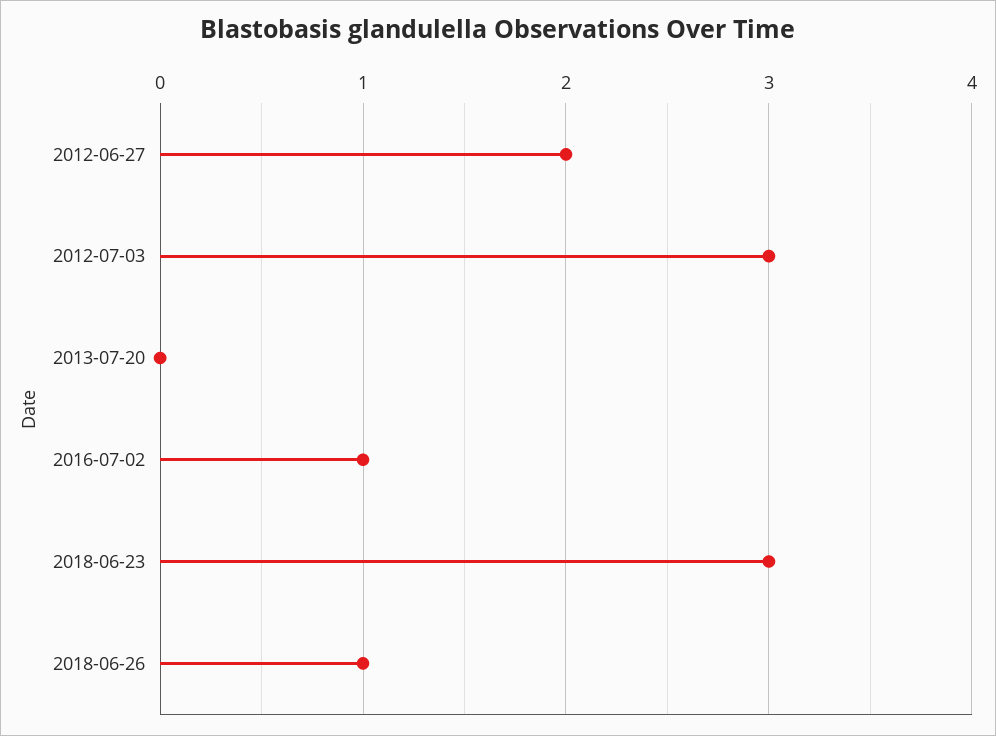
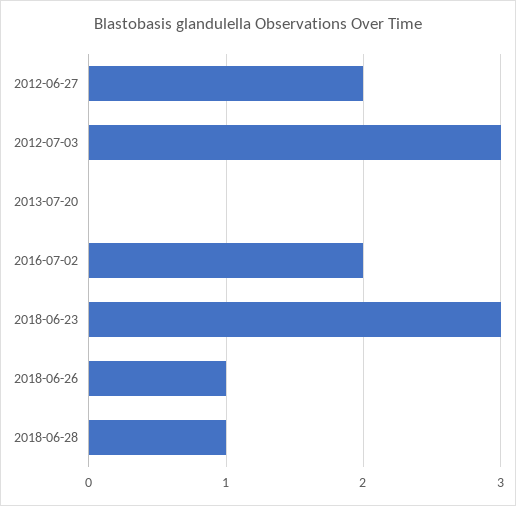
2016-07-02: 1 -> 2
2018-06-28: none -> 1

